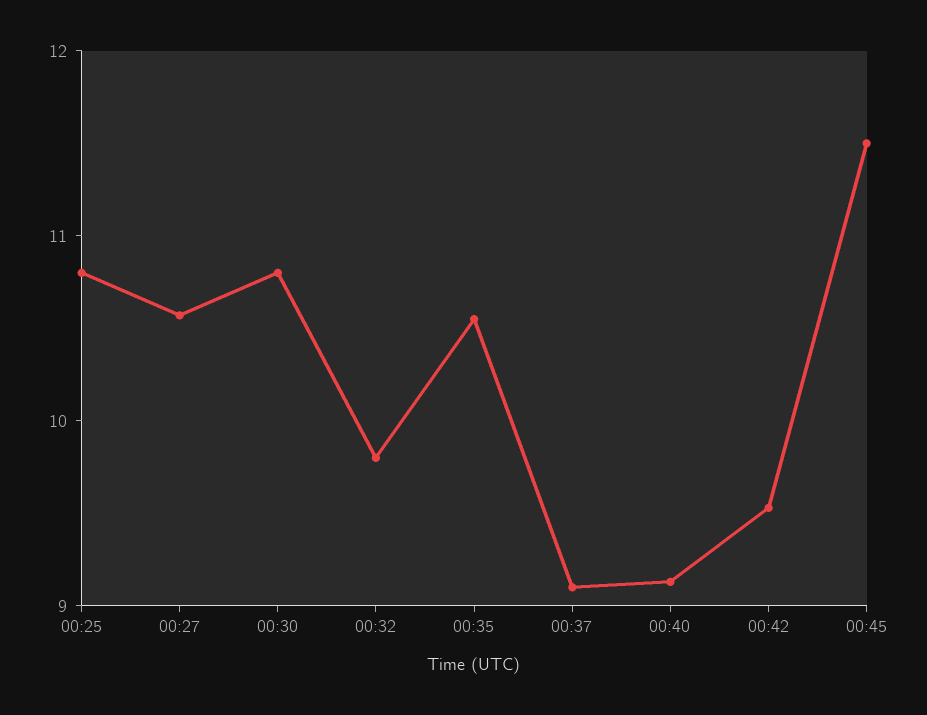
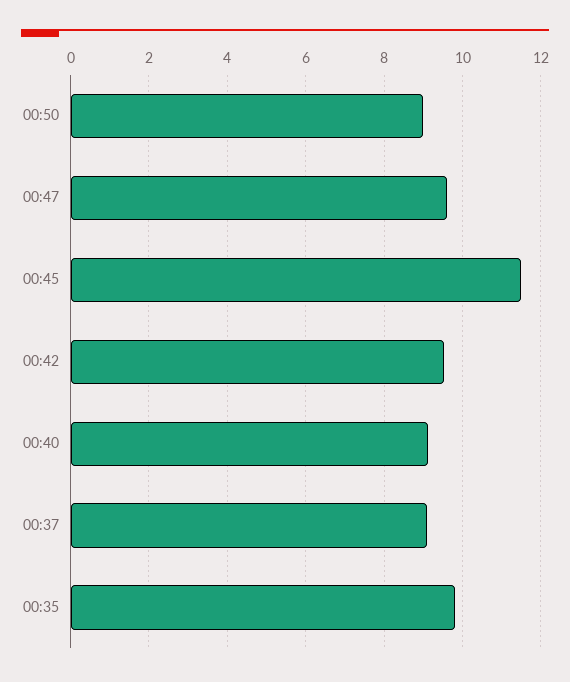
00:25: 10.8 -> none
00:27: 10.6 -> none
00:30: 10.8 -> none
00:32: 9.8 -> none
00:35: 10.6 -> 9.8
00:50: none -> 9
00:47: none -> 9.6

